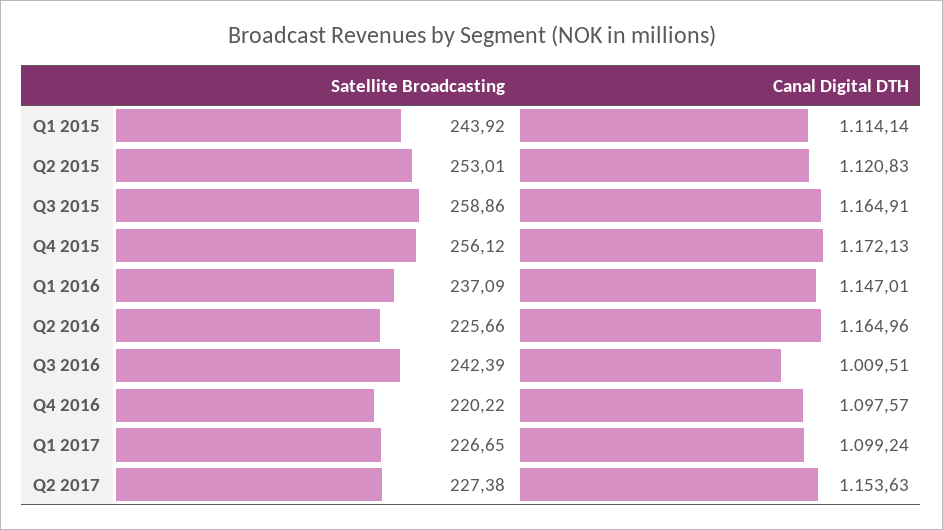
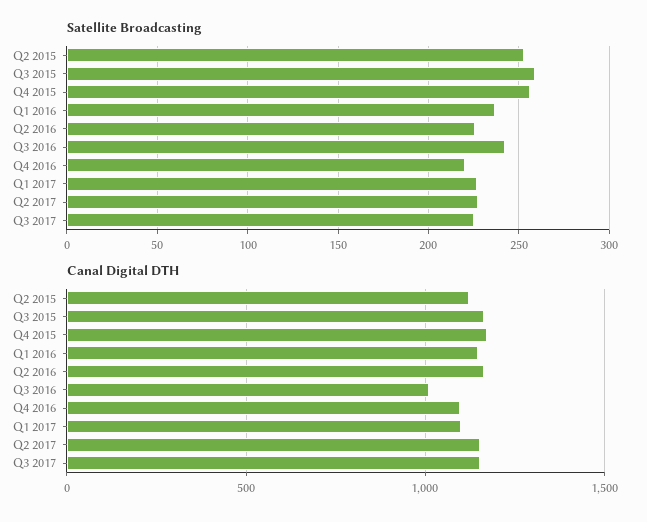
Satellite Broadcasting, Q1 2015: 243.92 -> none
Canal Digital DTH, Q1 2015: 1114.14 -> none
Satellite Broadcasting, Q3 2017: none -> 225
Canal Digital DTH, Q3 2017: none -> 1150

